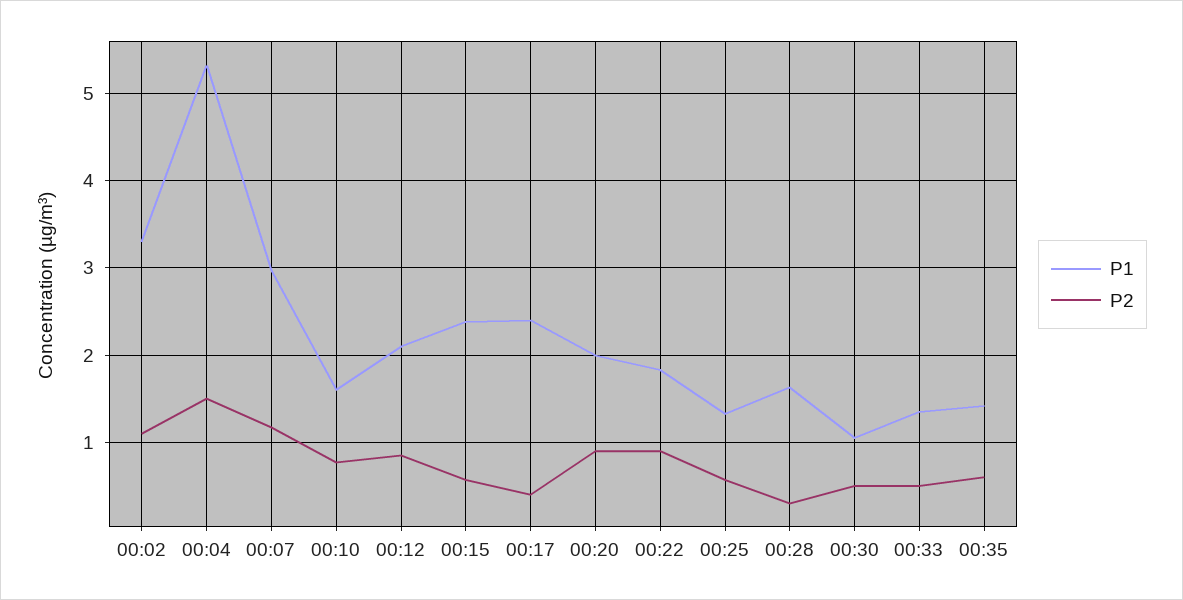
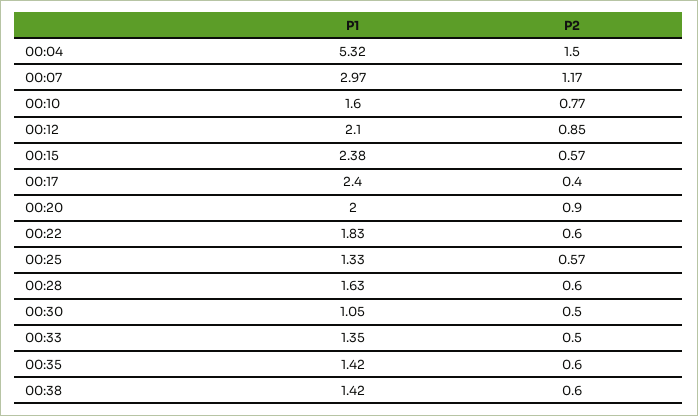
P1, 00:02: 3.3 -> none
P2, 00:02: 1.1 -> none
P2, 00:22: 0.9 -> 0.6
P2, 00:28: 0.3 -> 0.6
P1, 00:38: none -> 1.42
P2, 00:38: none -> 0.6

